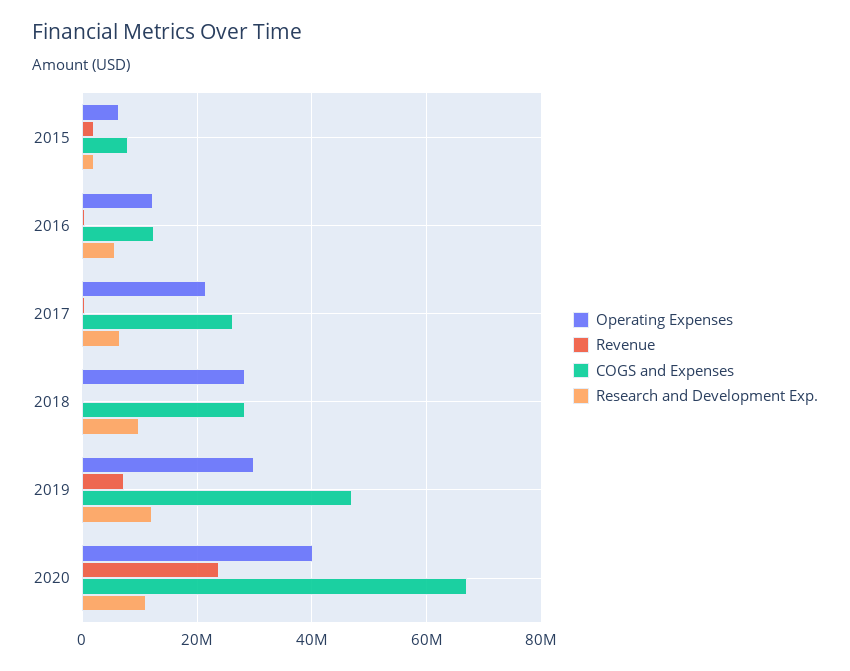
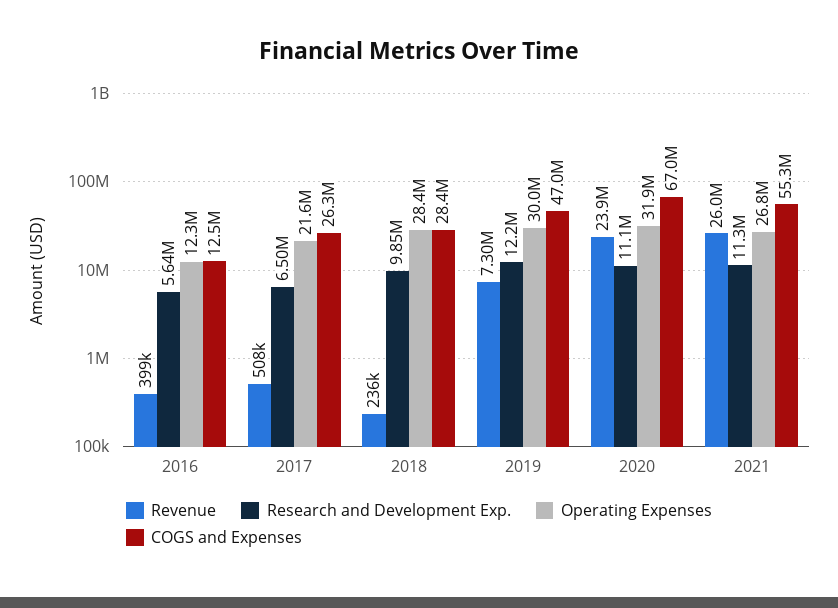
Operating Expenses, 2015: 6000000 -> none
Revenue, 2015: 2000000 -> none
COGS and Expenses, 2015: 8000000 -> none
Research and Development Exp., 2015: 2000000 -> none
Operating Expenses, 2020: 40000000 -> 31900000
Revenue, 2021: none -> 26000000
Research and Development Exp., 2021: none -> 11300000
Operating Expenses, 2021: none -> 26800000
COGS and Expenses, 2021: none -> 55300000

